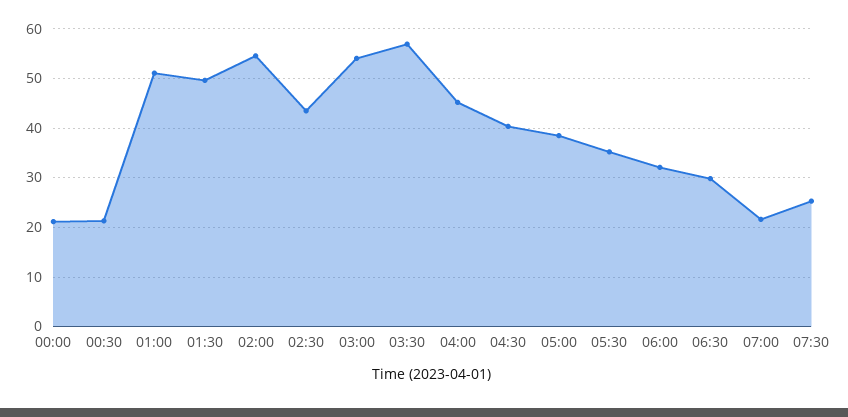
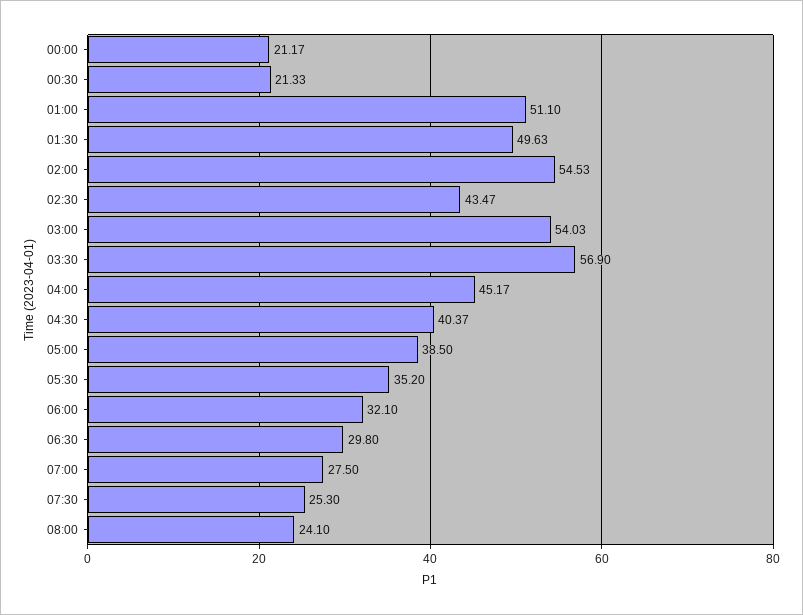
07:00: 22 -> 27.5
08:00: none -> 24.1

